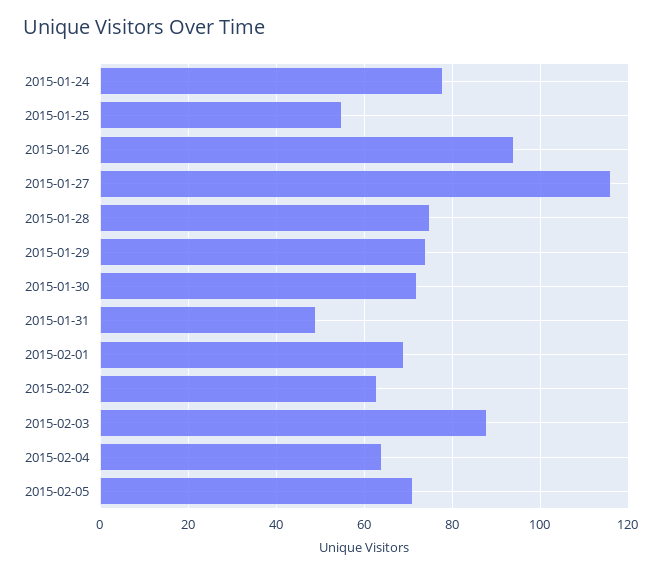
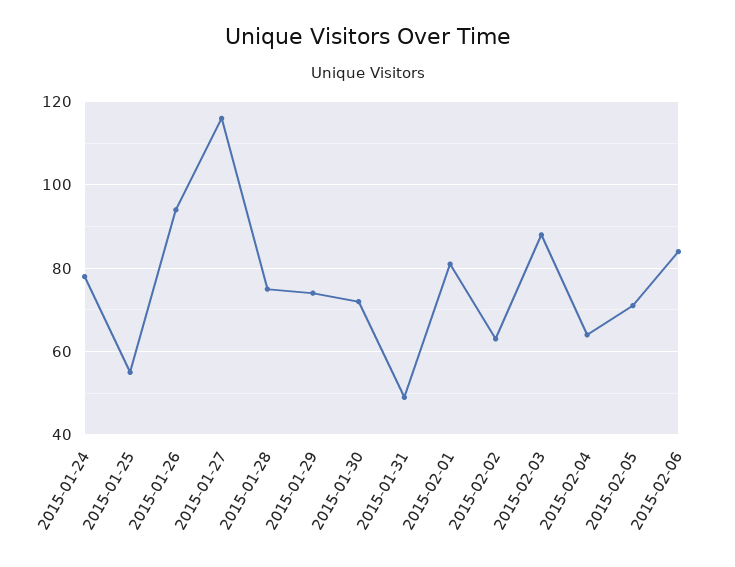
2015-02-01: 70 -> 80
2015-02-06: none -> 85

